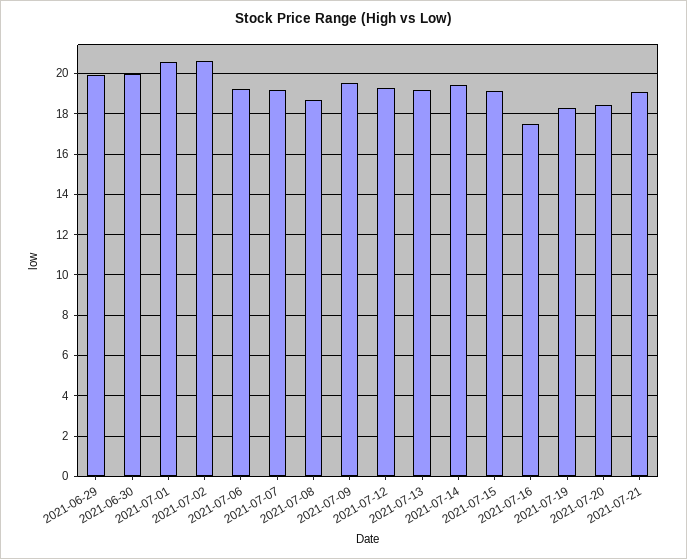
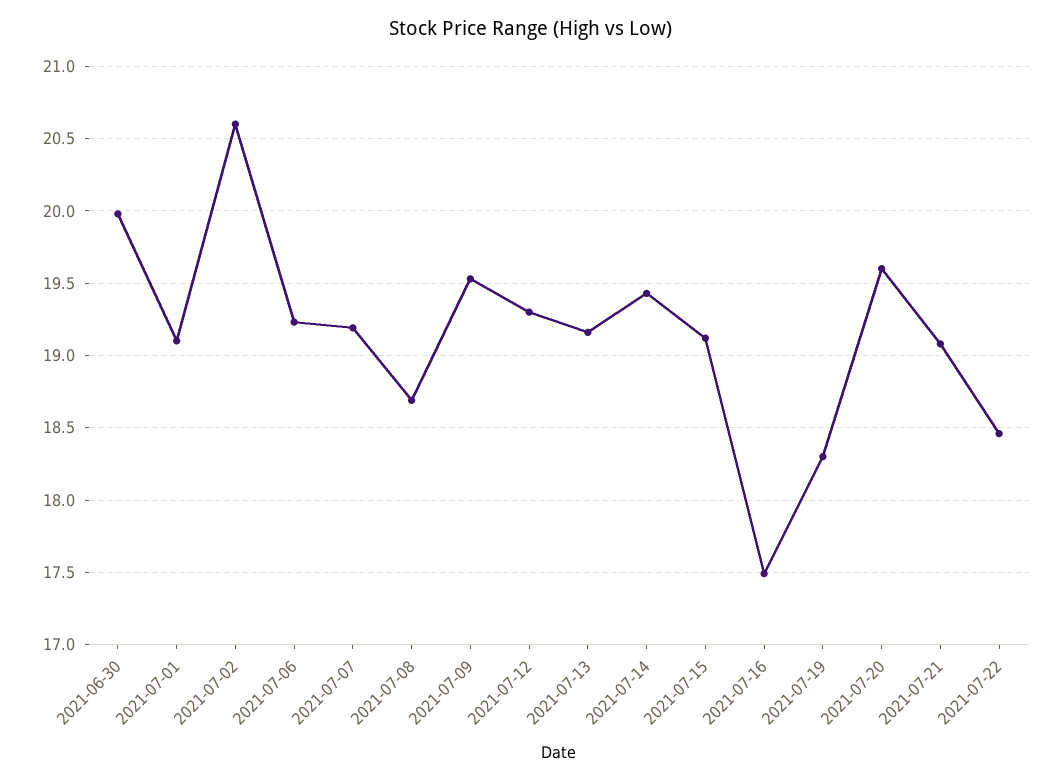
2021-06-29: 20 -> none
2021-07-01: 20.5 -> 19.1
2021-07-20: 18.5 -> 19.6
2021-07-22: none -> 18.45

